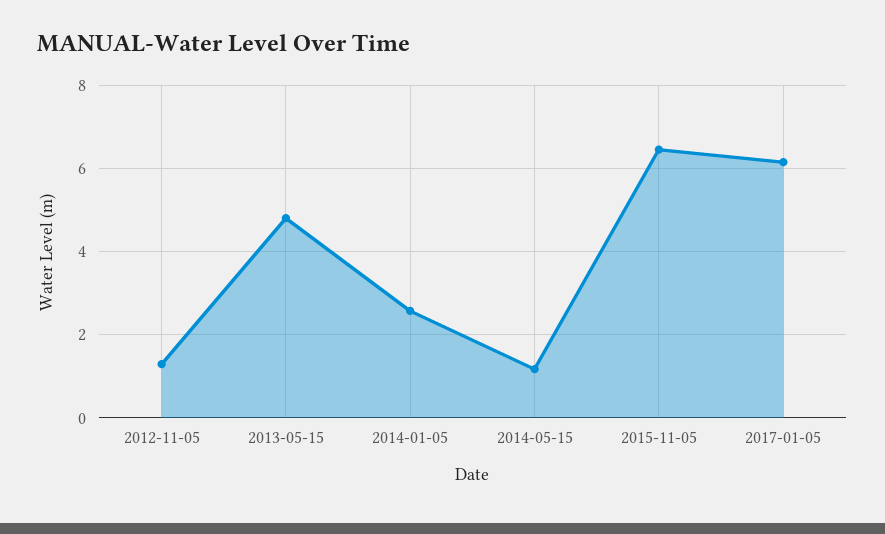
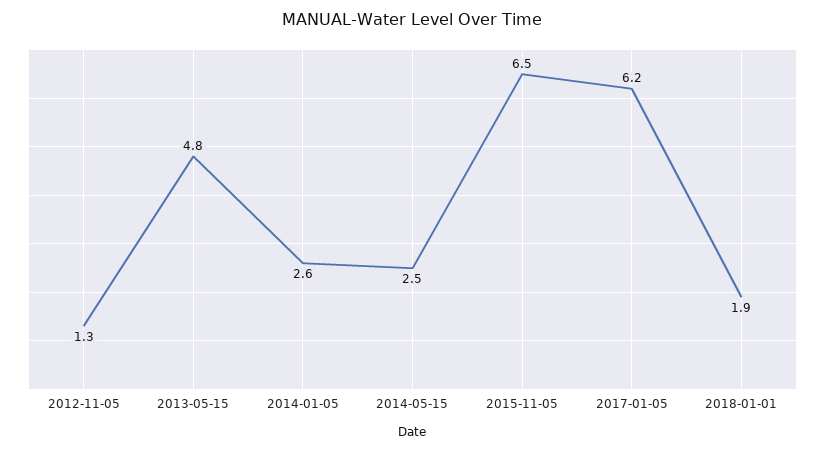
2014-05-15: 1.2 -> 2.5
2018-01-01: none -> 1.9

